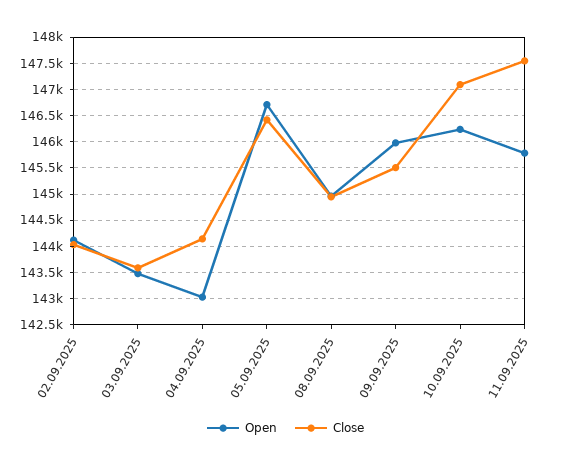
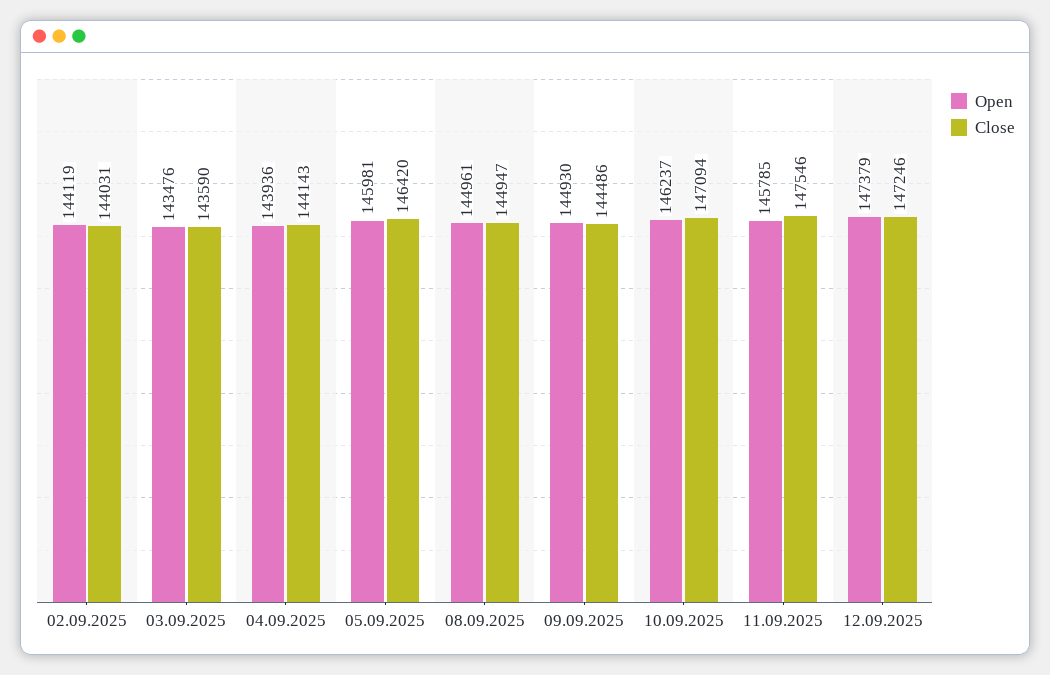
Open, 04.09.2025: 143000 -> 143936
Open, 05.09.2025: 146750 -> 145981
Open, 09.09.2025: 146000 -> 144930
Close, 09.09.2025: 145500 -> 144486
Open, 12.09.2025: none -> 147379
Close, 12.09.2025: none -> 147246

